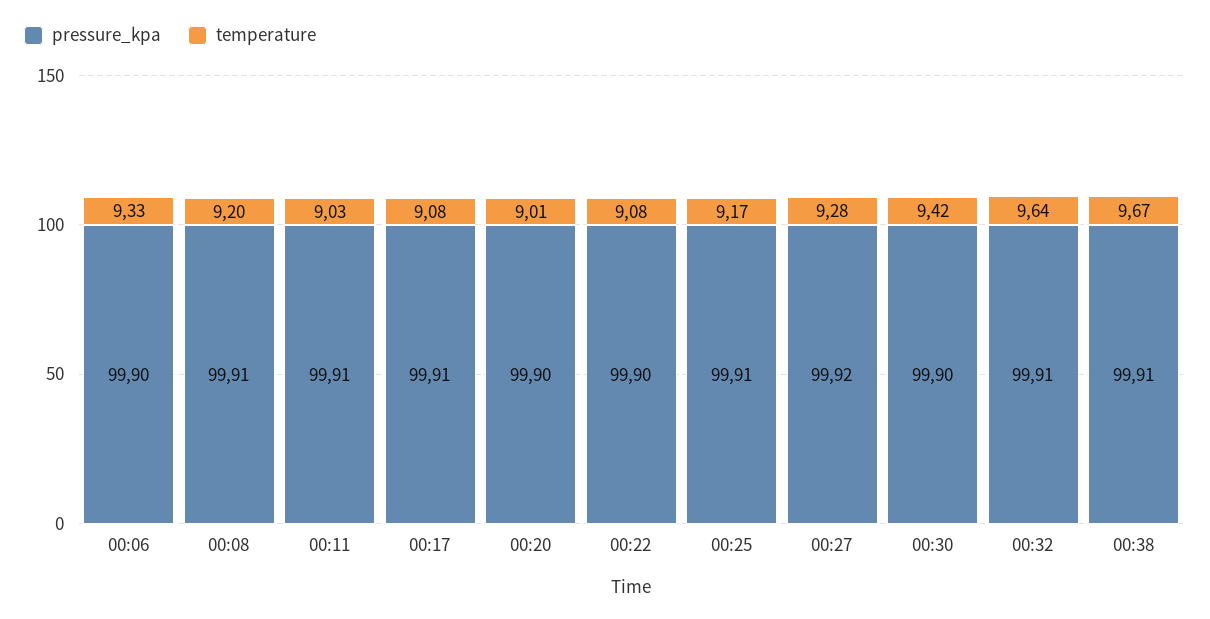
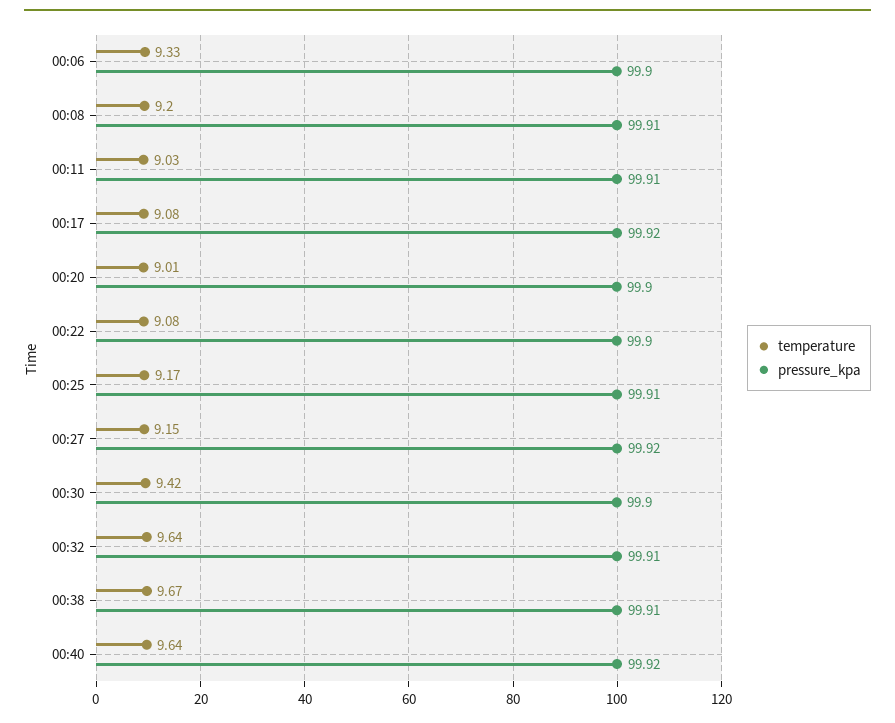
pressure_kpa, 00:17: 99.91 -> 99.92
temperature, 00:27: 9.28 -> 9.15
temperature, 00:40: none -> 9.64
pressure_kpa, 00:40: none -> 99.92

